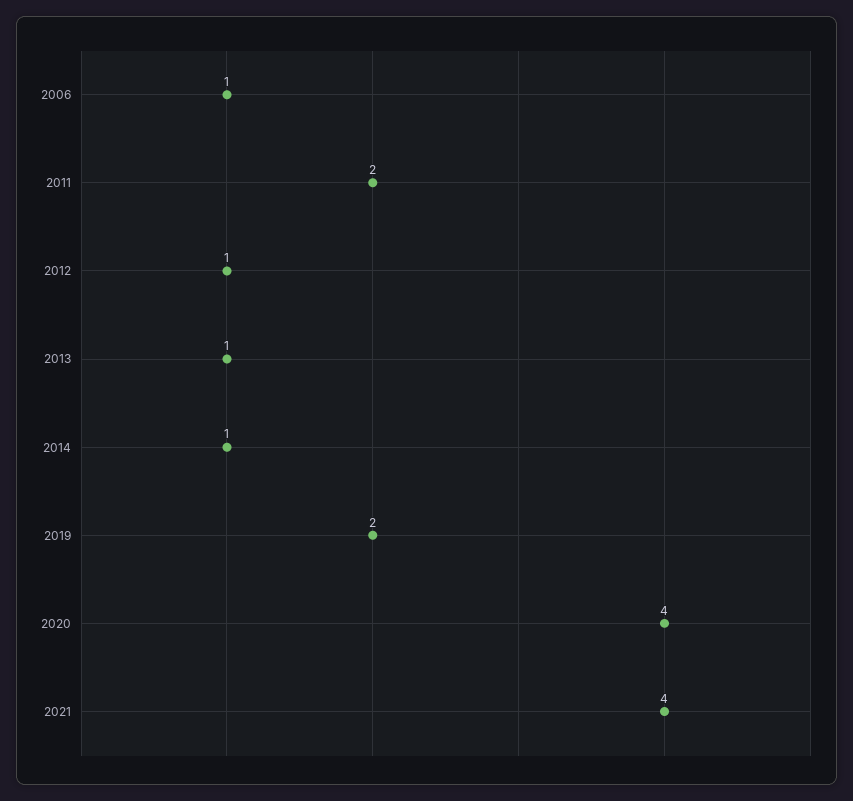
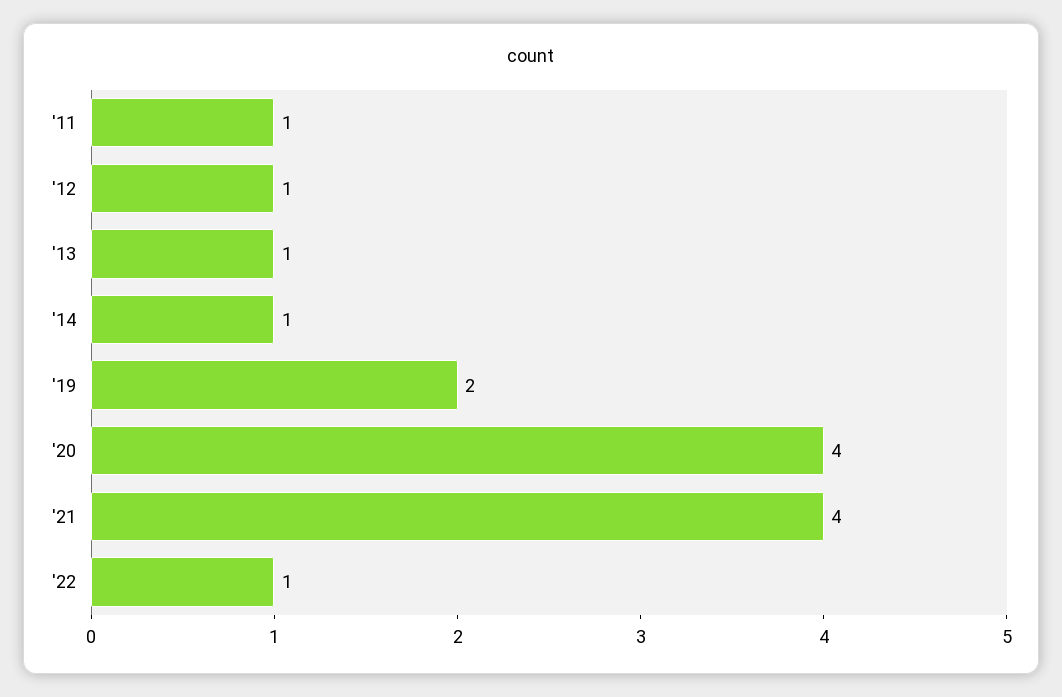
2006: 1 -> none
2011: 2 -> 1
'22: none -> 1

